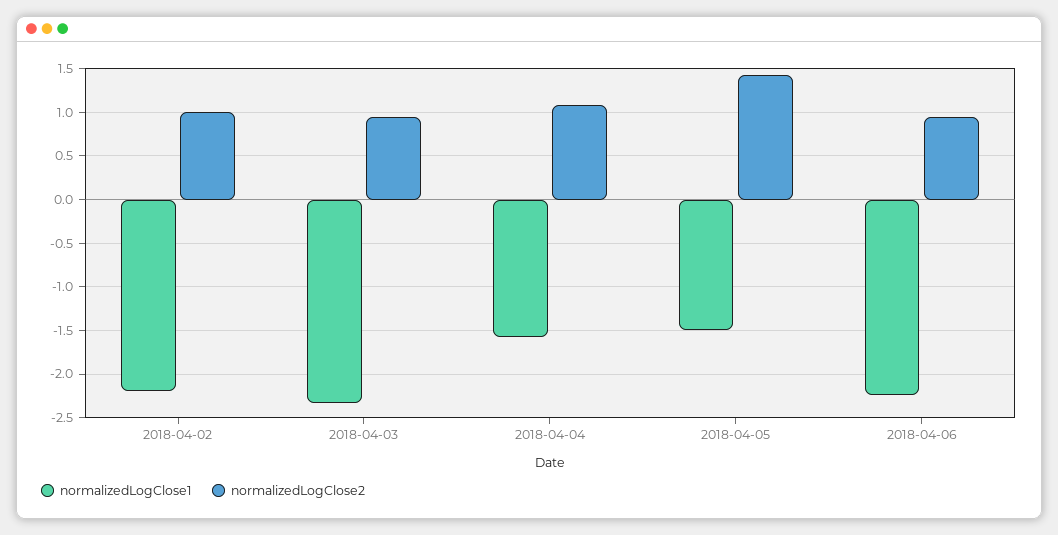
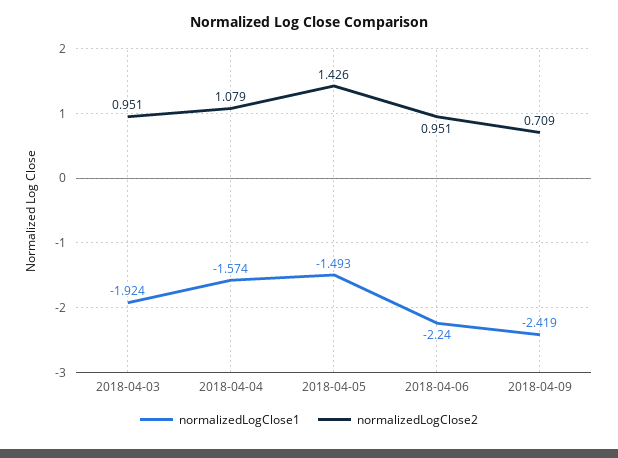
normalizedLogClose1, 2018-04-02: -2.2 -> none
normalizedLogClose2, 2018-04-02: 1 -> none
normalizedLogClose1, 2018-04-03: -2.3 -> -1.924
normalizedLogClose1, 2018-04-09: none -> -2.419
normalizedLogClose2, 2018-04-09: none -> 0.709

